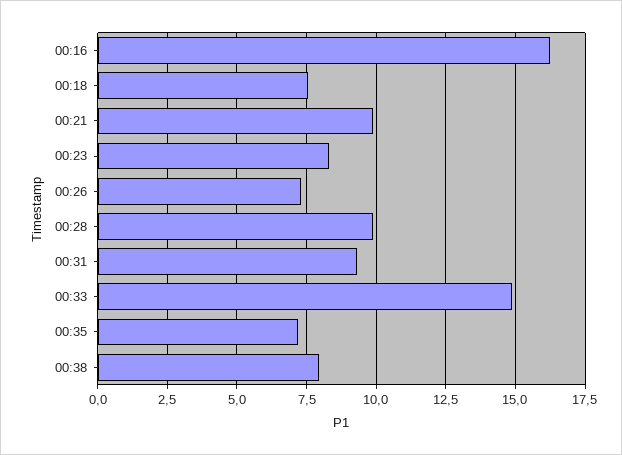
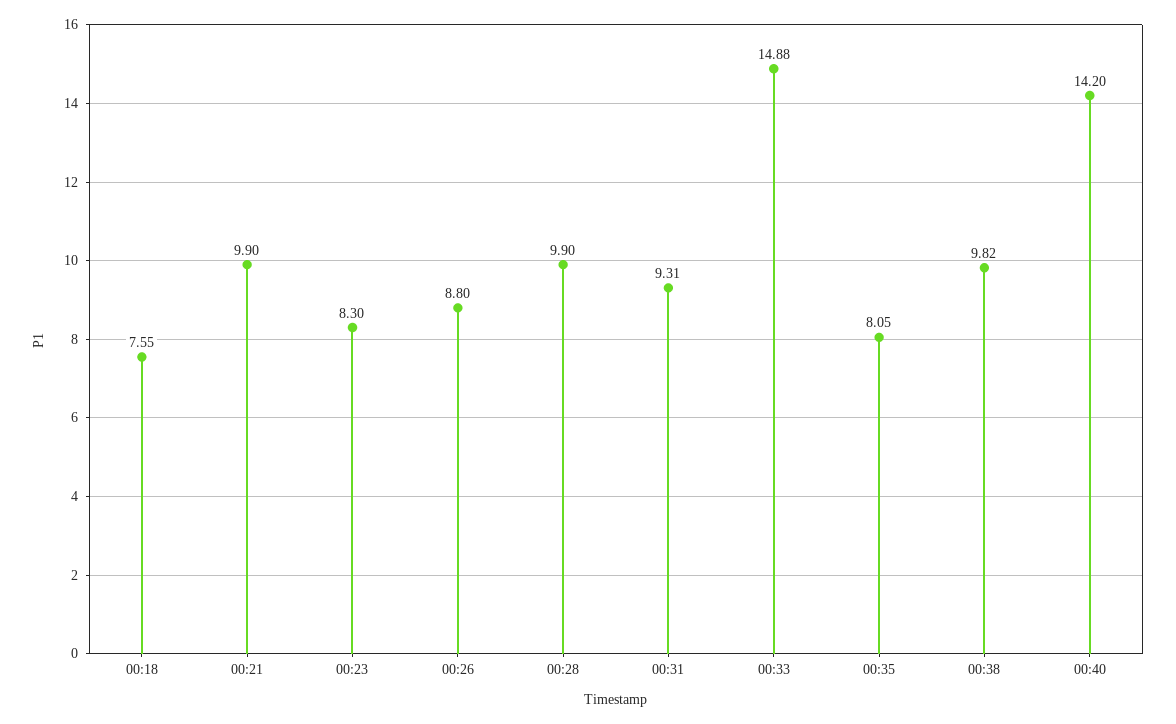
00:16: 16.25 -> none
00:26: 7.25 -> 8.8
00:35: 7.25 -> 8.05
00:38: 8 -> 9.82
00:40: none -> 14.2

